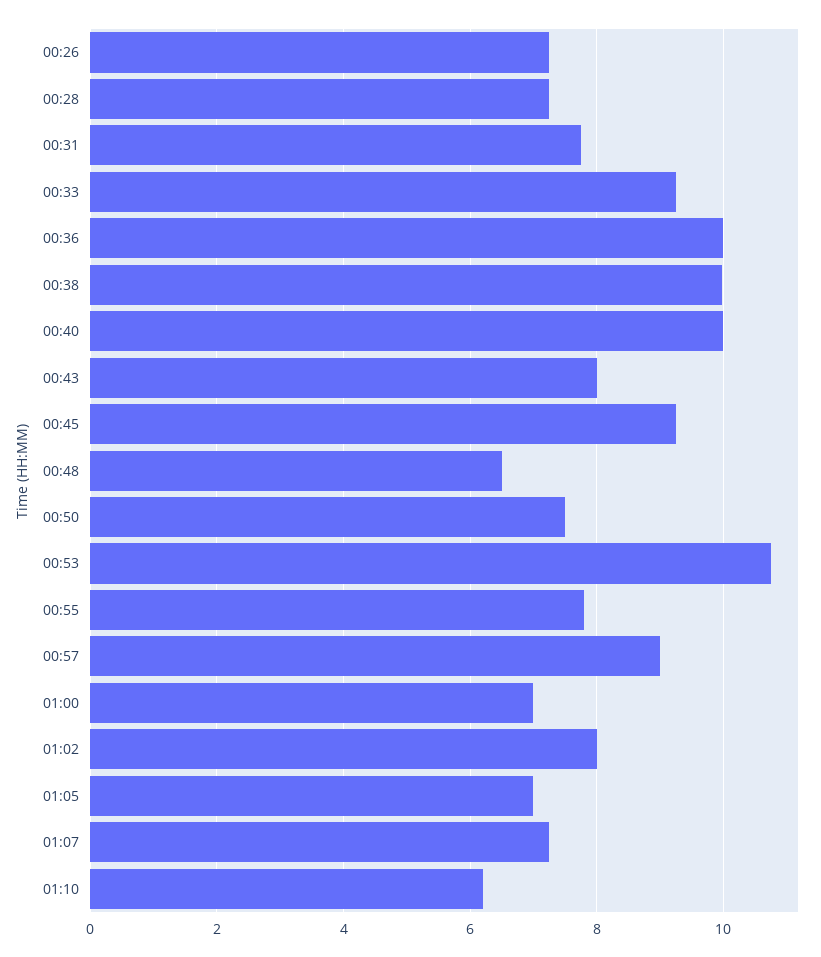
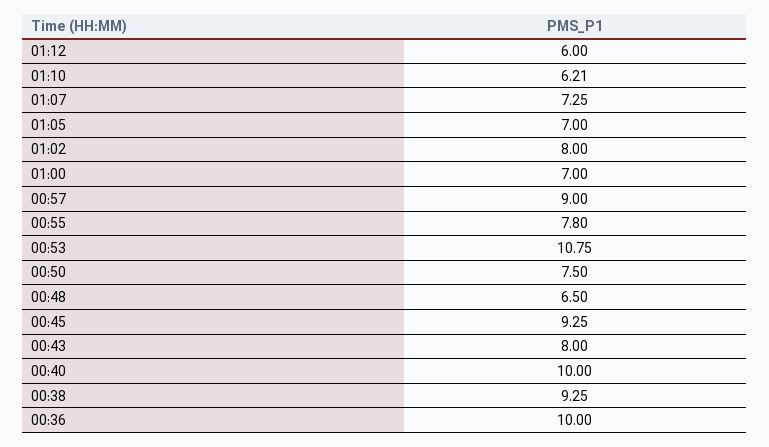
00:26: 7.2 -> none
00:28: 7.2 -> none
00:31: 7.8 -> none
00:33: 9.2 -> none
00:38: 10 -> 9.25
01:12: none -> 6

